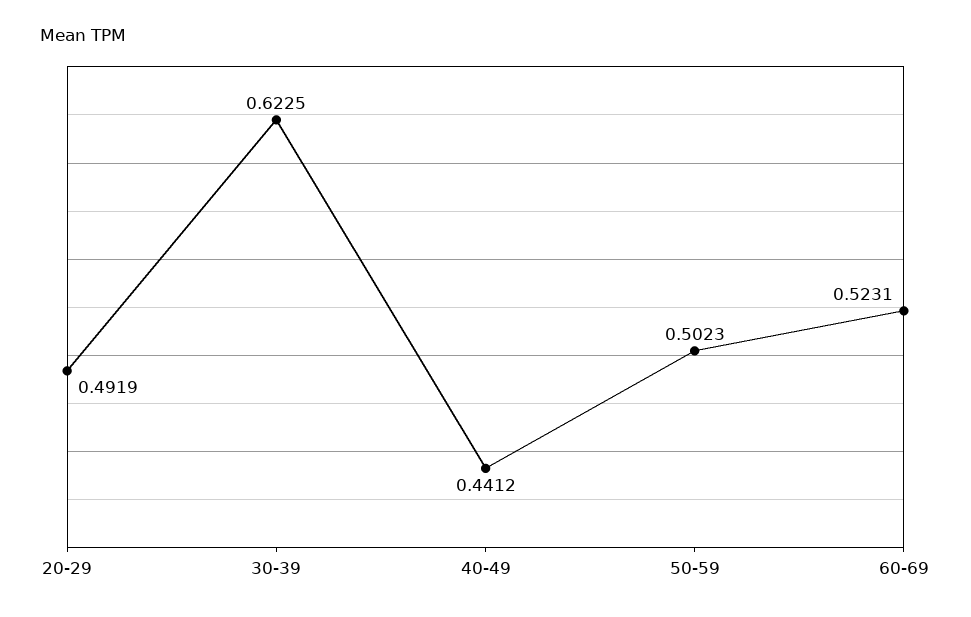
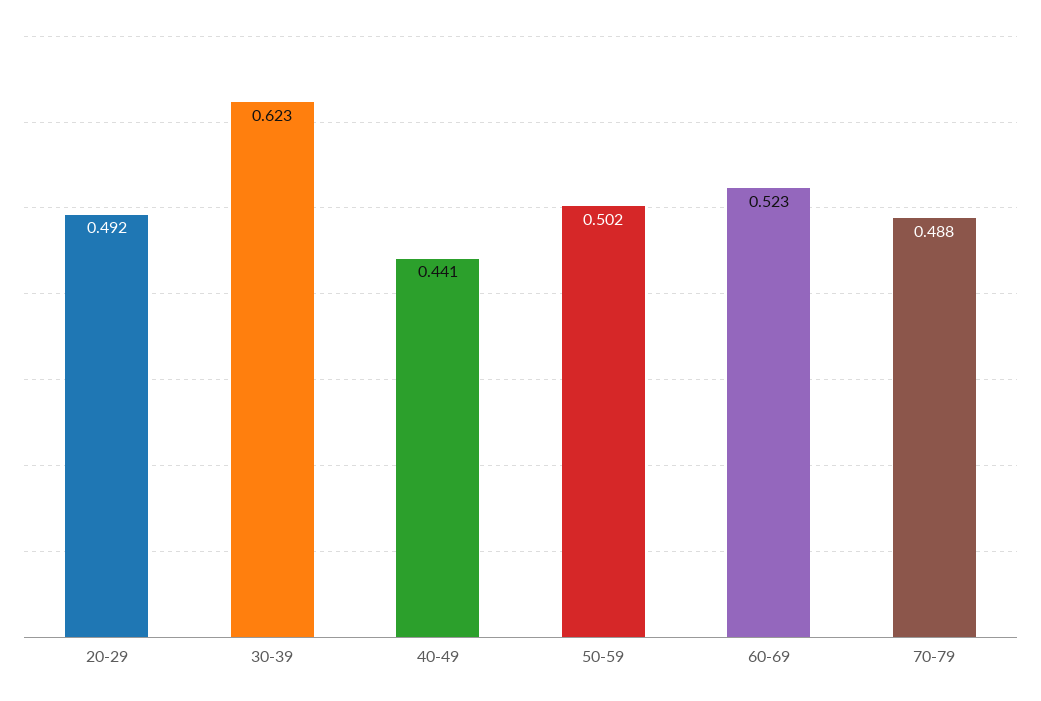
70-79: none -> 0.488

